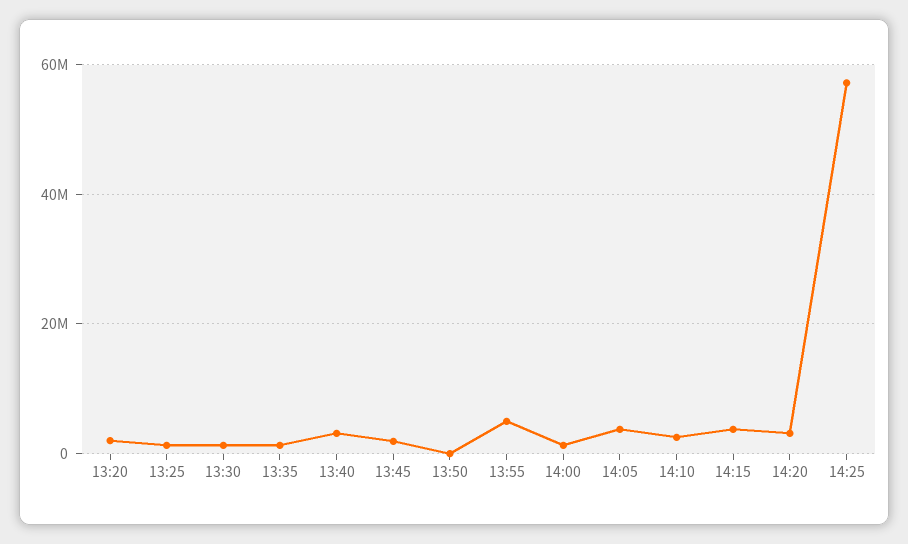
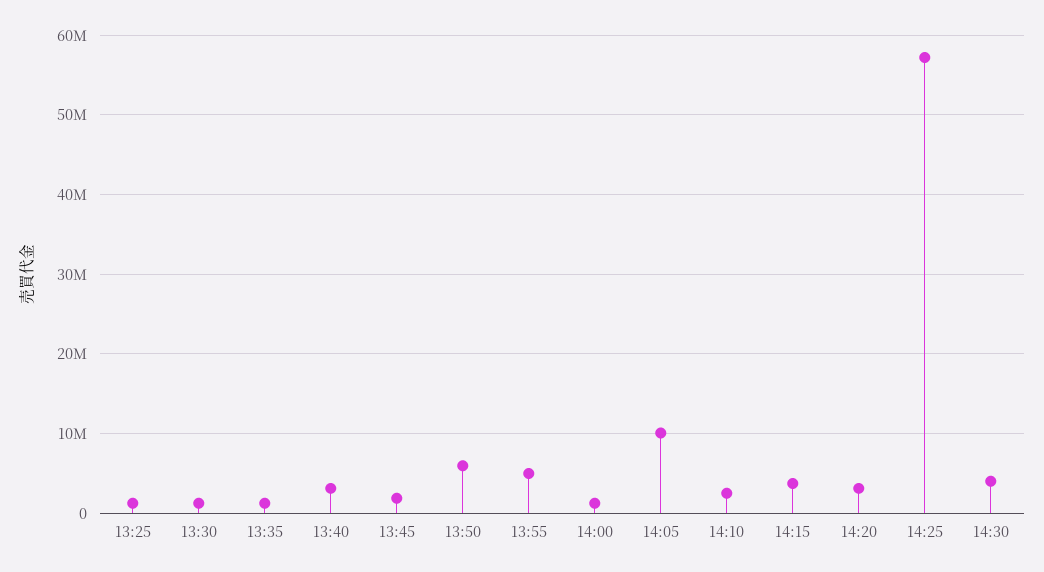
13:20: 2000000 -> none
13:50: 0 -> 6000000
14:05: 4000000 -> 10000000
14:30: none -> 4000000

